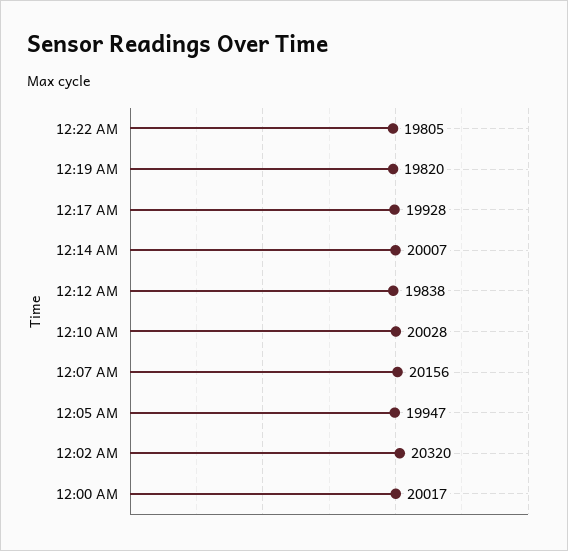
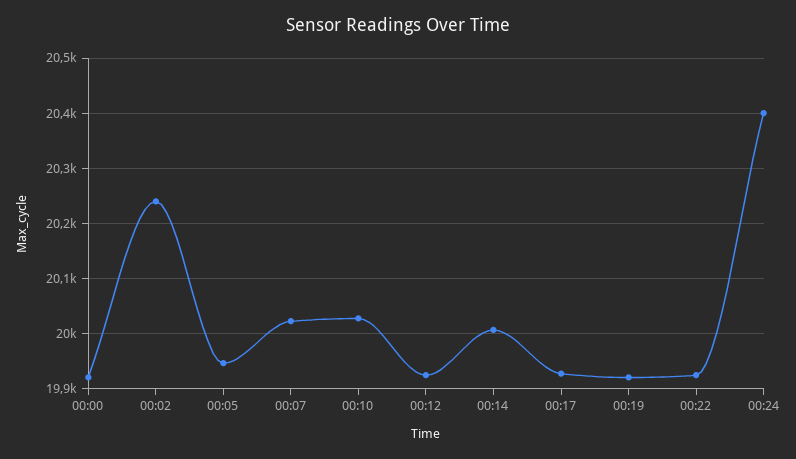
12:22 AM: 19805 -> 19920
12:19 AM: 19820 -> 19920
12:12 AM: 19838 -> 19920
12:07 AM: 20156 -> 20020
12:02 AM: 20320 -> 20240
12:00 AM: 20017 -> 19920
00:24: none -> 20400

